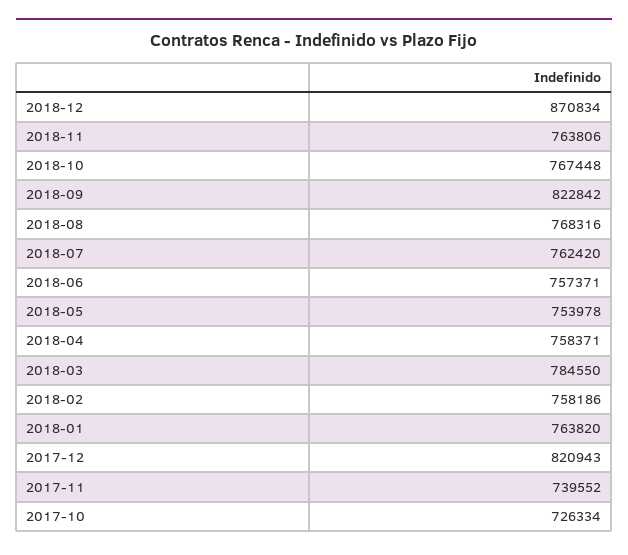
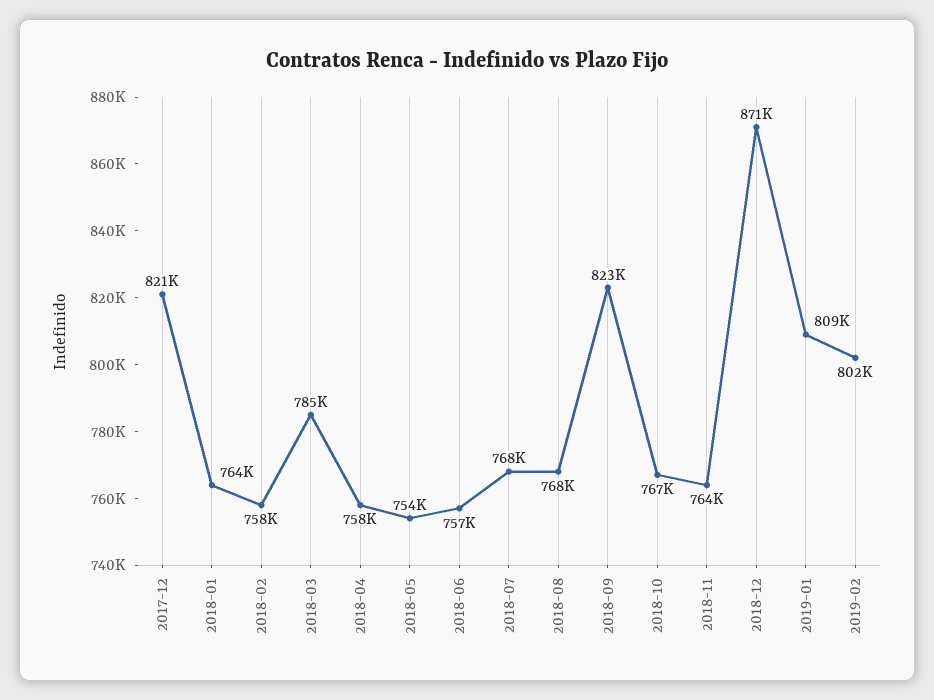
2018-07: 762420 -> 768000
2017-11: 739552 -> none
2017-10: 726334 -> none
2019-01: none -> 809000
2019-02: none -> 802000

